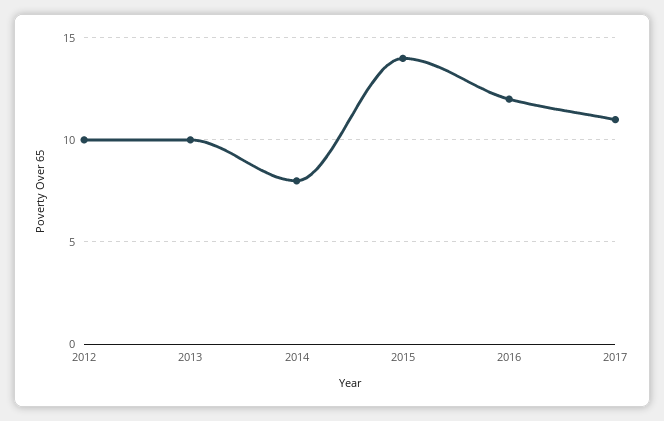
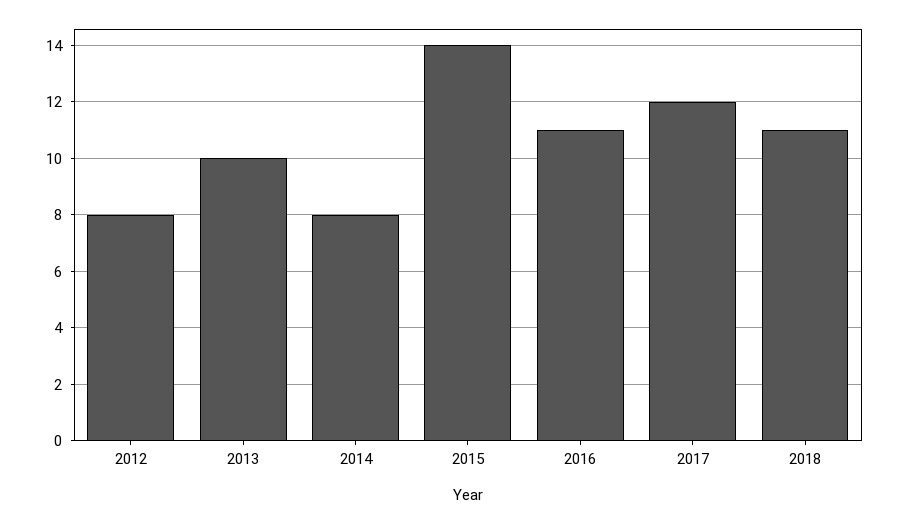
2012: 10 -> 8
2016: 12 -> 11
2017: 11 -> 12
2018: none -> 11

